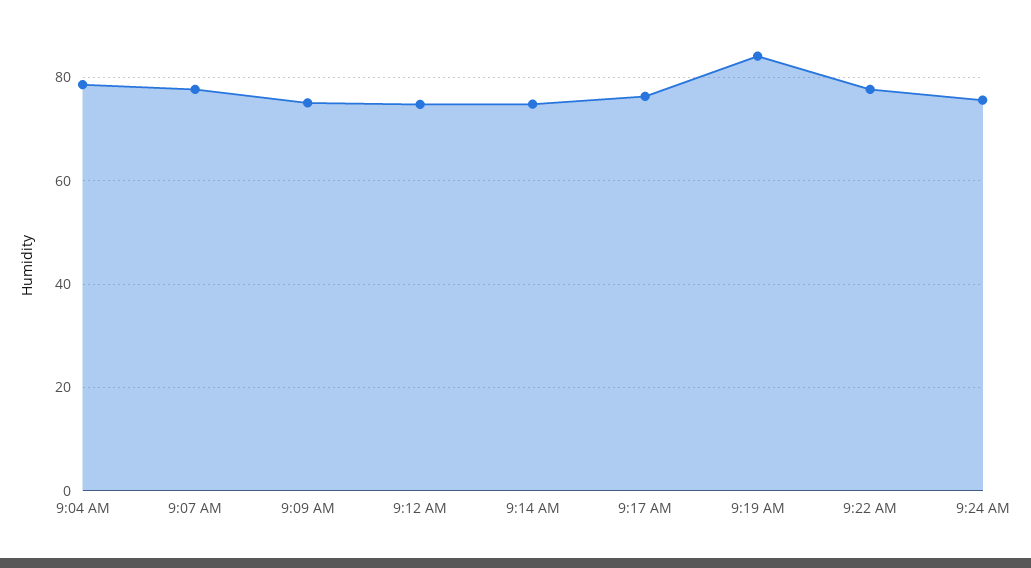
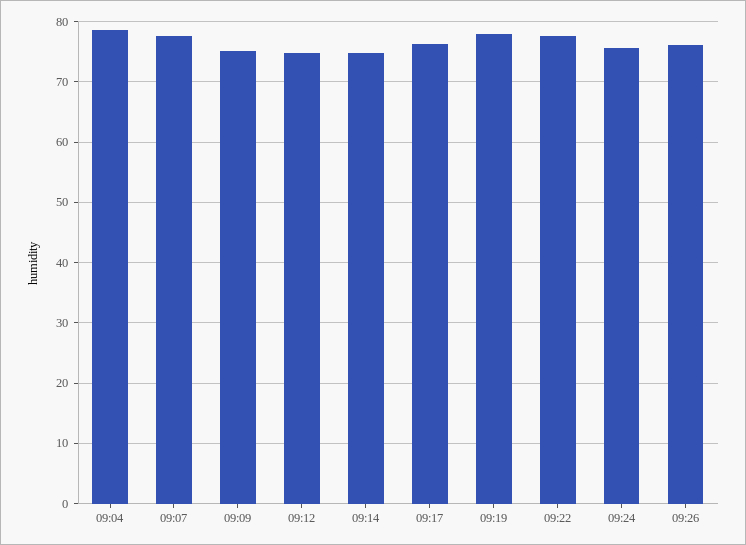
9:19 AM: 84 -> 78
09:26: none -> 76

